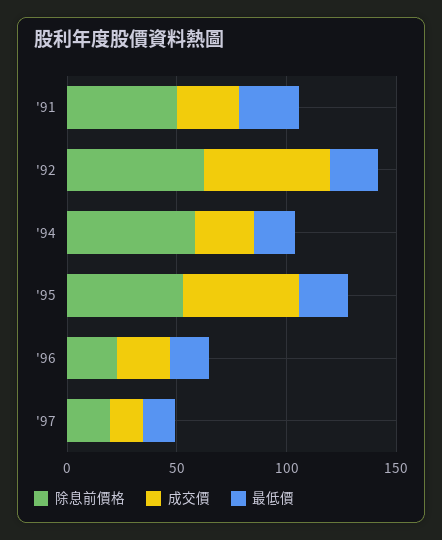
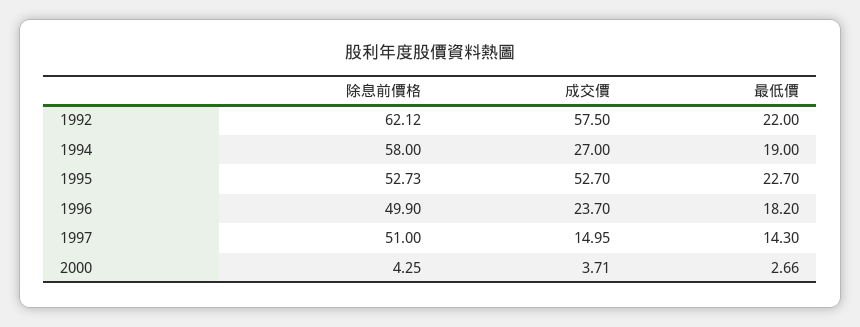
除息前價格, '91: 50 -> none
成交價, '91: 30 -> none
最低價, '91: 30 -> none
除息前價格, '96: 20 -> 49.9
除息前價格, '97: 20 -> 51
除息前價格, 2000: none -> 4.25
成交價, 2000: none -> 3.71
最低價, 2000: none -> 2.66

